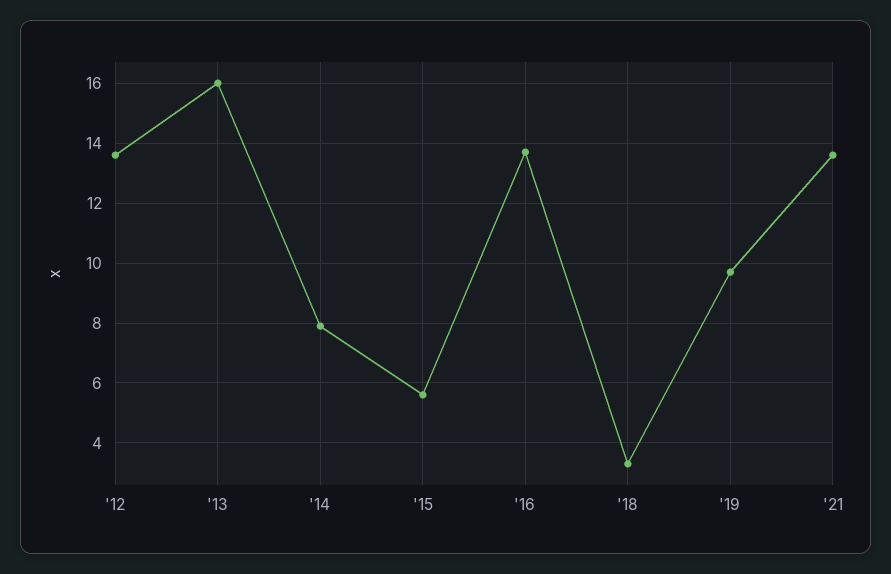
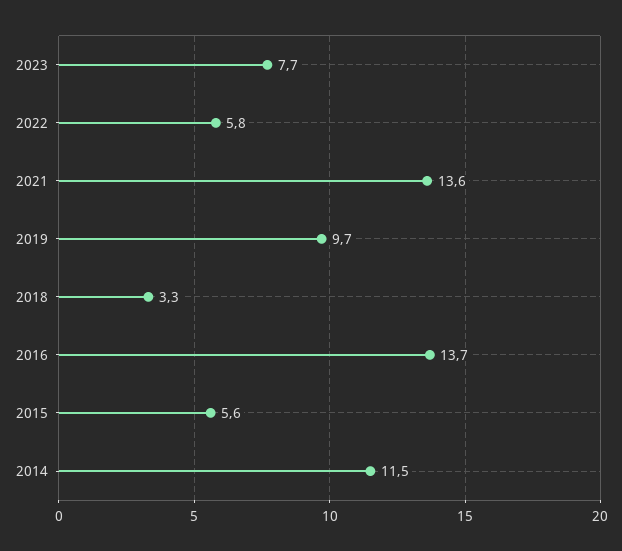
'12: 13.5 -> none
'13: 16 -> none
'14: 8 -> 11.5
2023: none -> 7.7
2022: none -> 5.8

